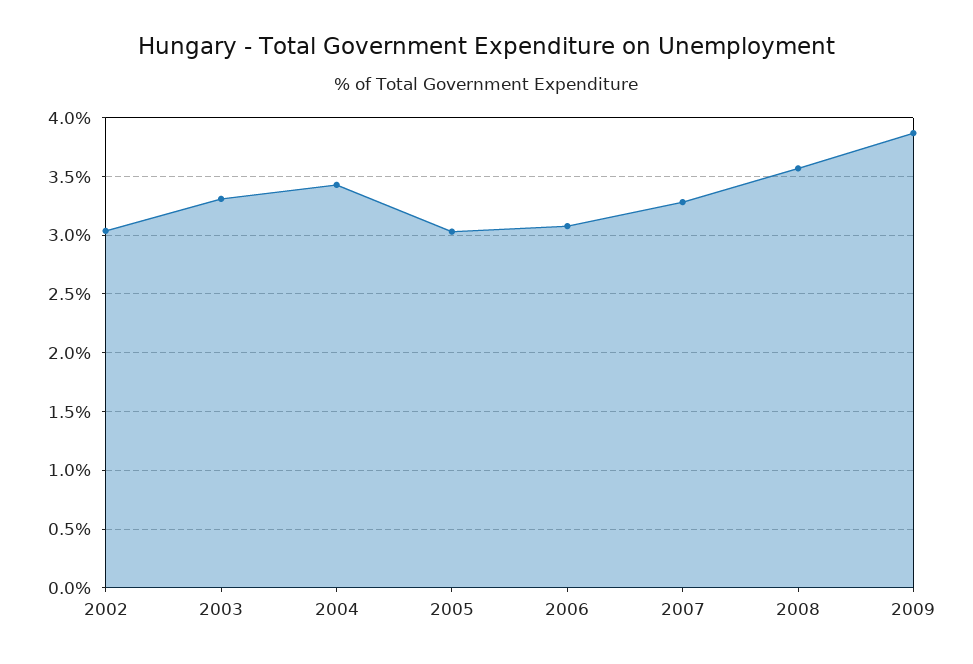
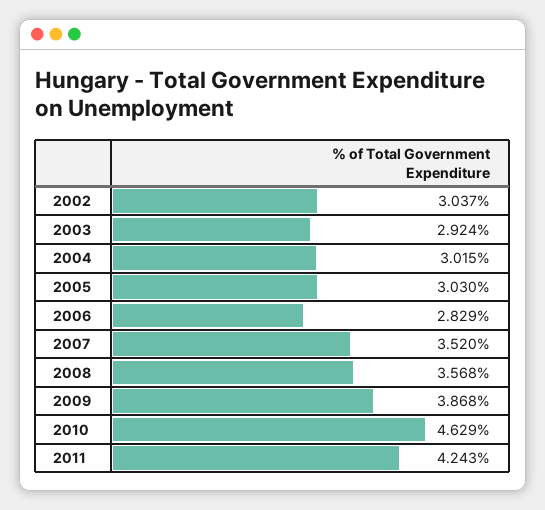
2003: 3.3 -> 2.924
2004: 3.4 -> 3.015
2006: 3.1 -> 2.829
2007: 3.3 -> 3.52
2010: none -> 4.629
2011: none -> 4.243

